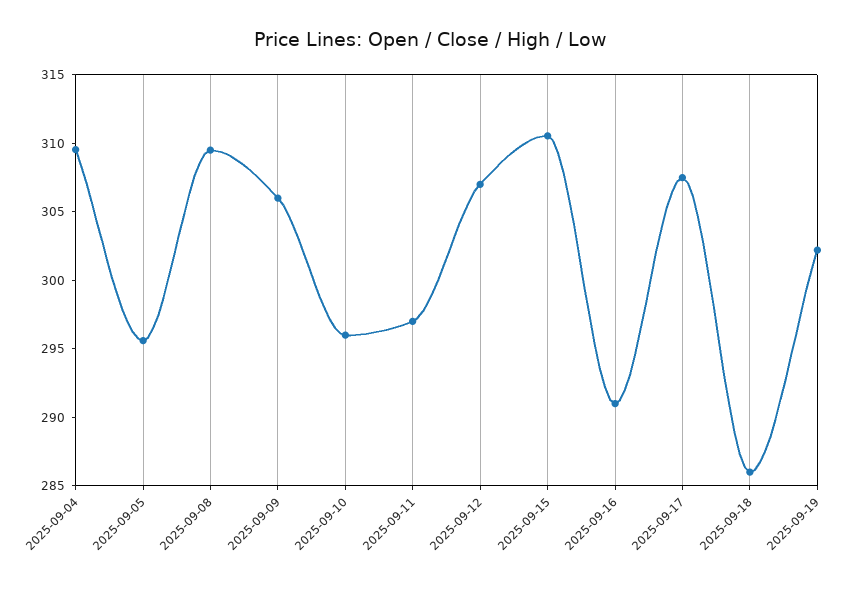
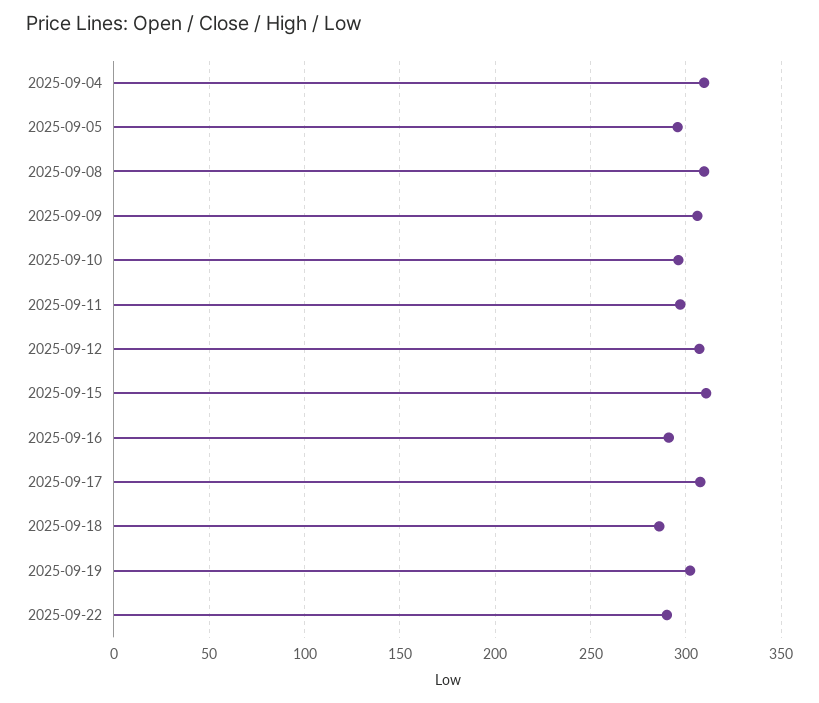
2025-09-22: none -> 290

